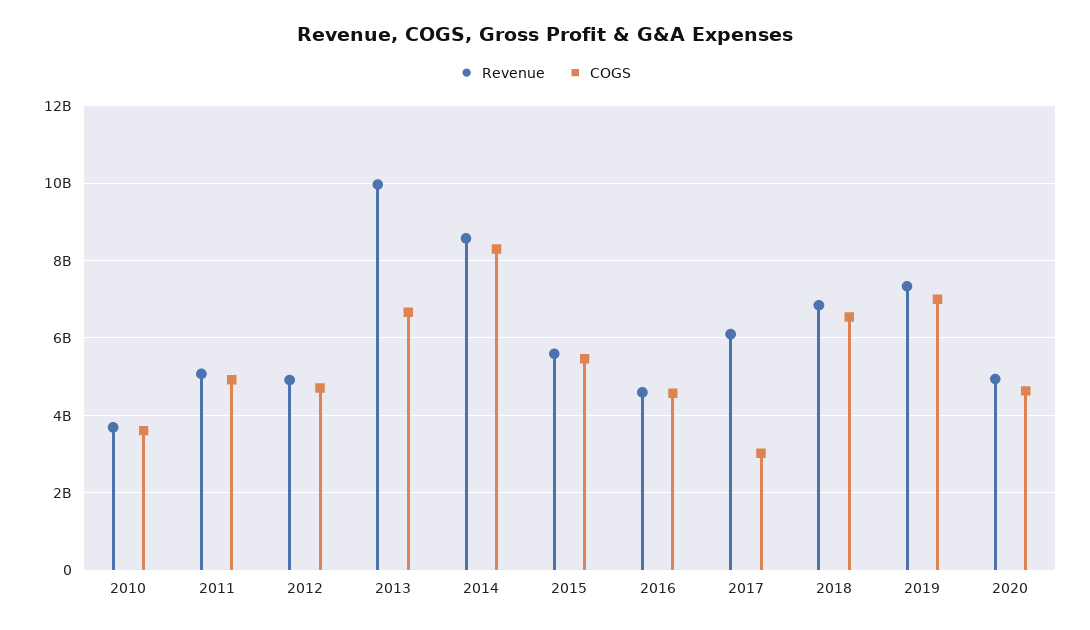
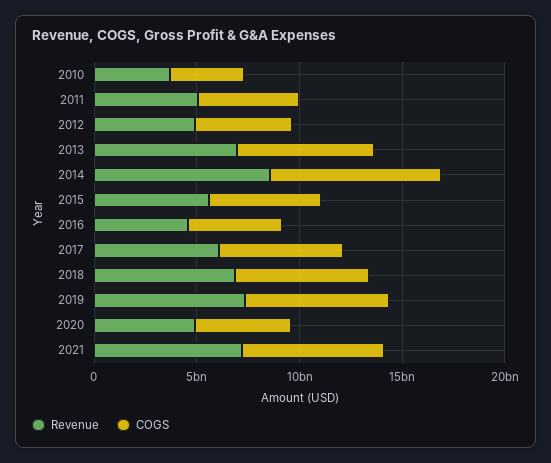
Revenue, 2013: 10000000000 -> 7000000000
COGS, 2017: 3000000000 -> 6000000000
Revenue, 2021: none -> 7000000000
COGS, 2021: none -> 7000000000

